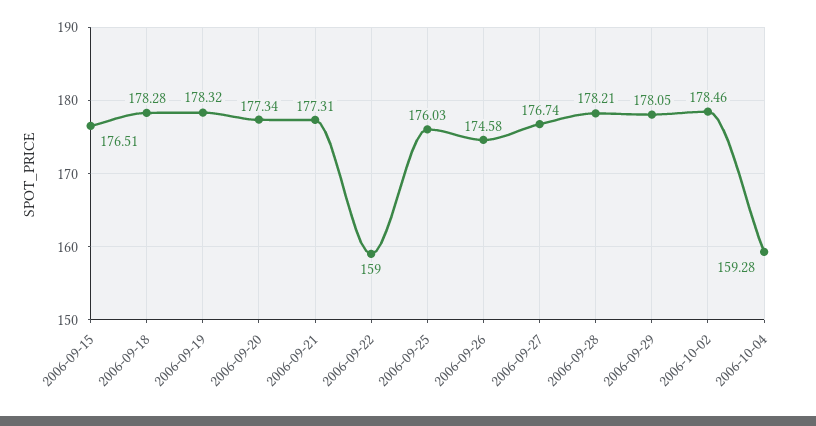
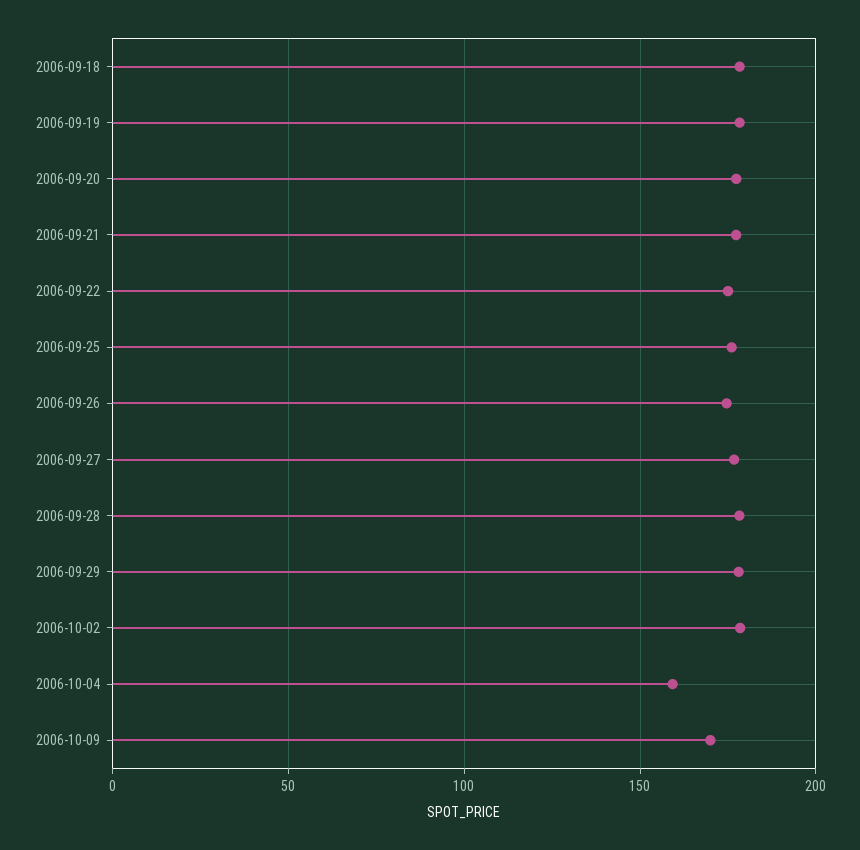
2006-09-15: 176.51 -> none
2006-09-22: 159 -> 175
2006-10-09: none -> 170

